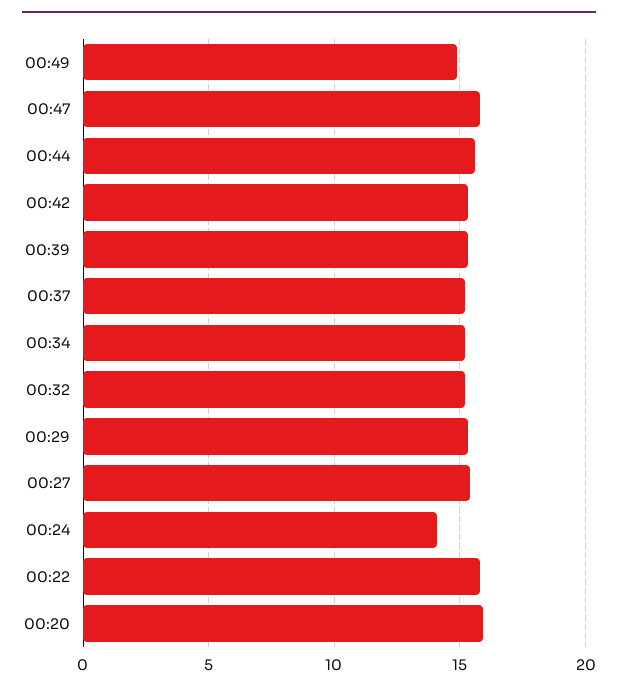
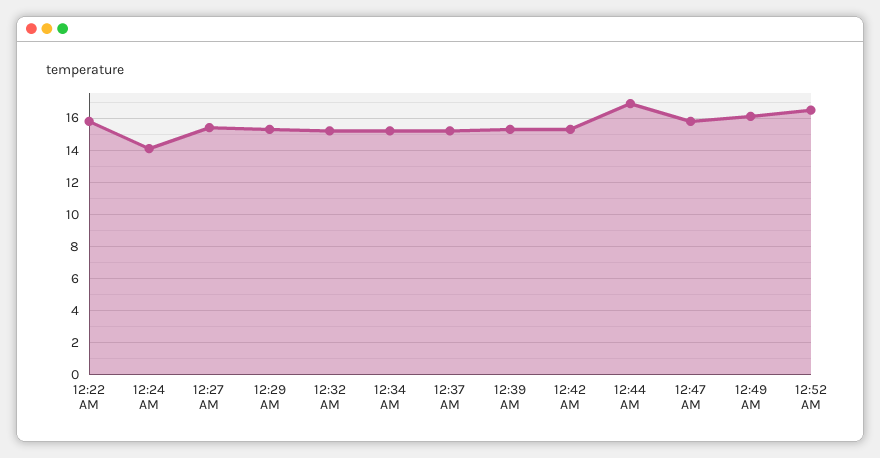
00:49: 15 -> 16
00:44: 15.5 -> 17
00:20: 16 -> none
12:52 AM: none -> 16.5

